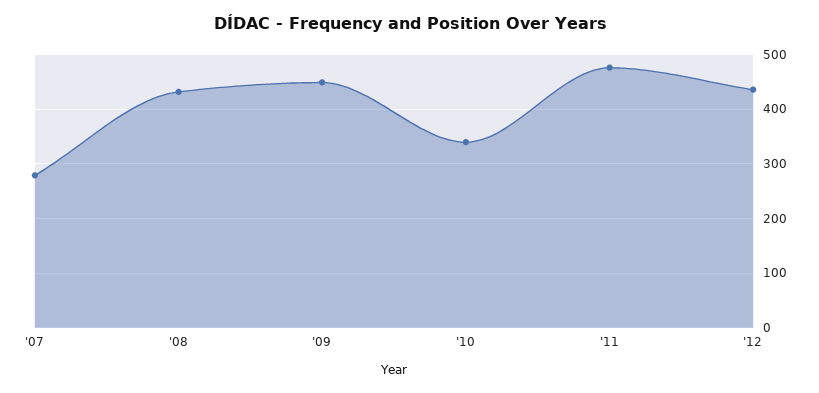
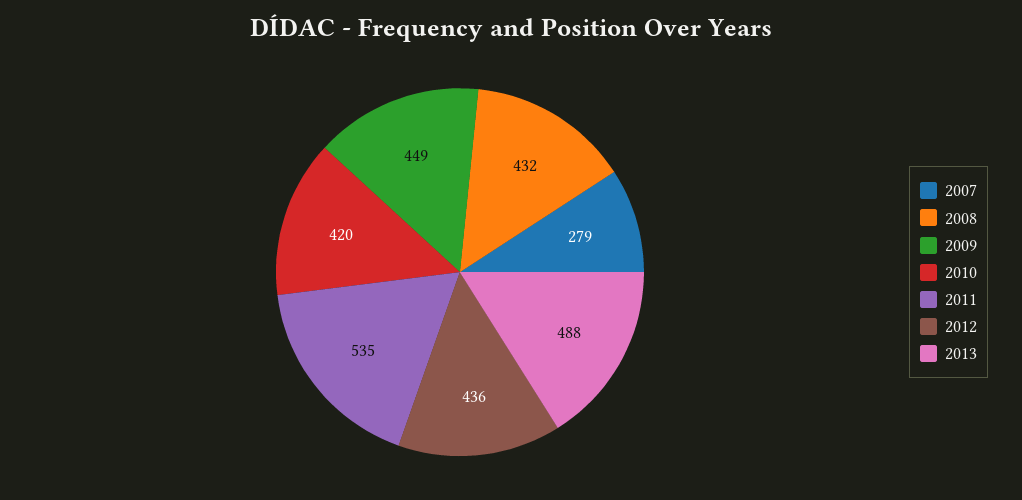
'10: 340 -> 420
'11: 480 -> 535
2013: none -> 488

